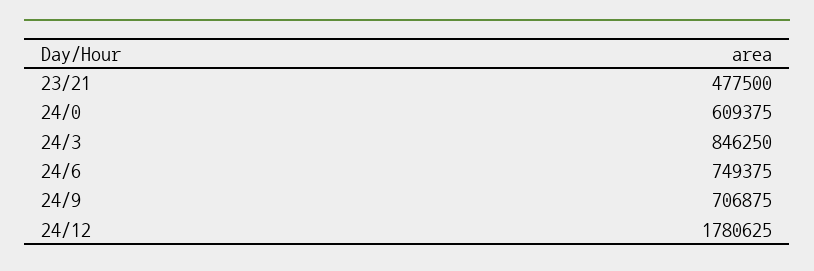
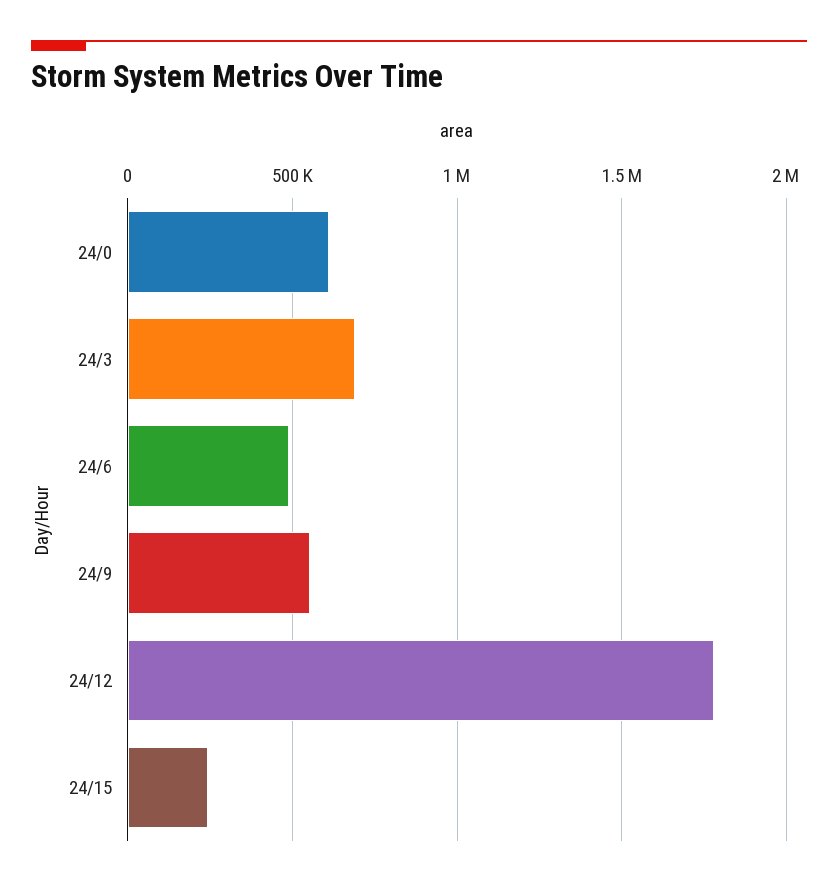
23/21: 477500 -> none
24/3: 846250 -> 700000
24/6: 749375 -> 500000
24/9: 706875 -> 550000
24/15: none -> 250000

